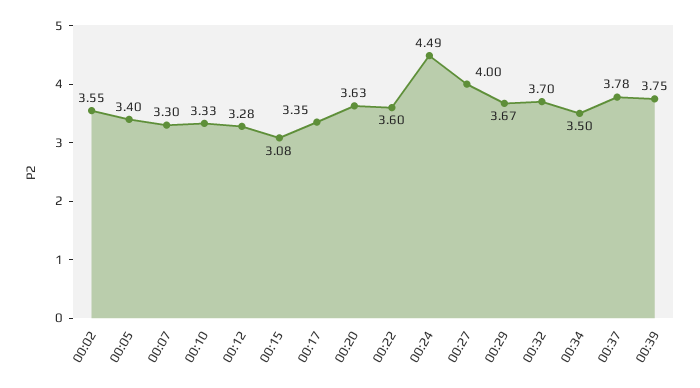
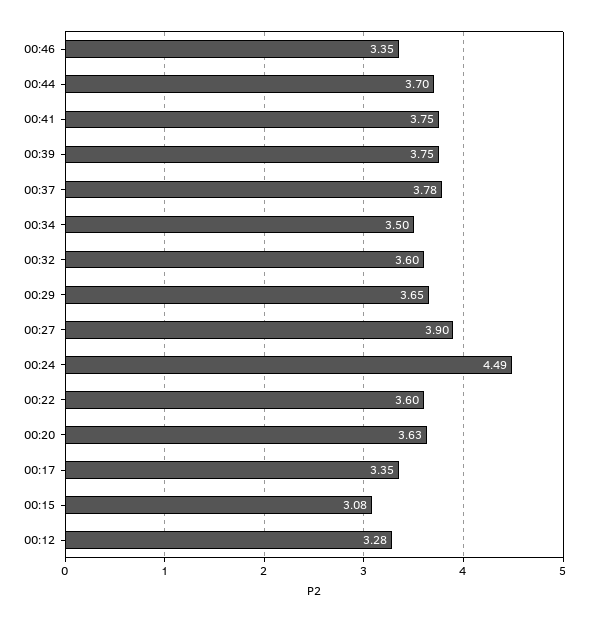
00:02: 3.55 -> none
00:05: 3.4 -> none
00:07: 3.3 -> none
00:10: 3.33 -> none
00:27: 4 -> 3.9
00:29: 3.67 -> 3.65
00:32: 3.7 -> 3.6
00:46: none -> 3.35
00:44: none -> 3.7
00:41: none -> 3.75

